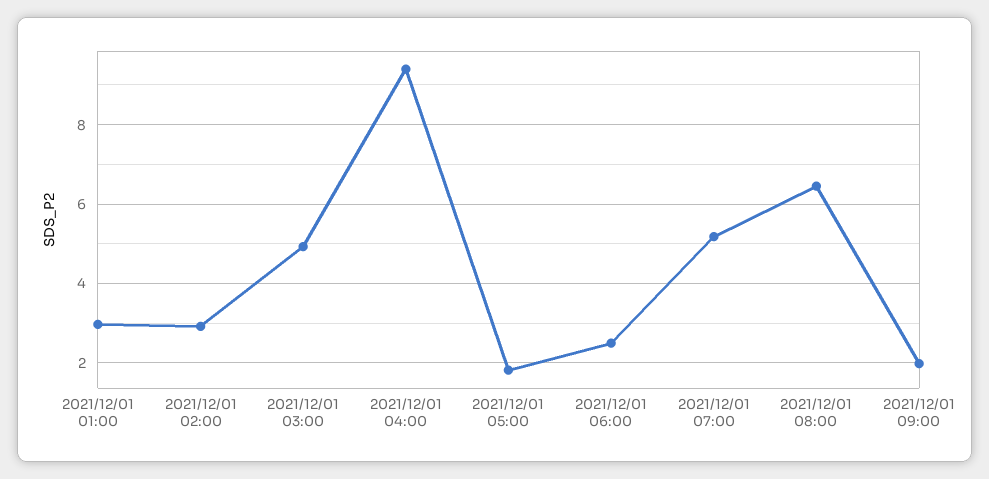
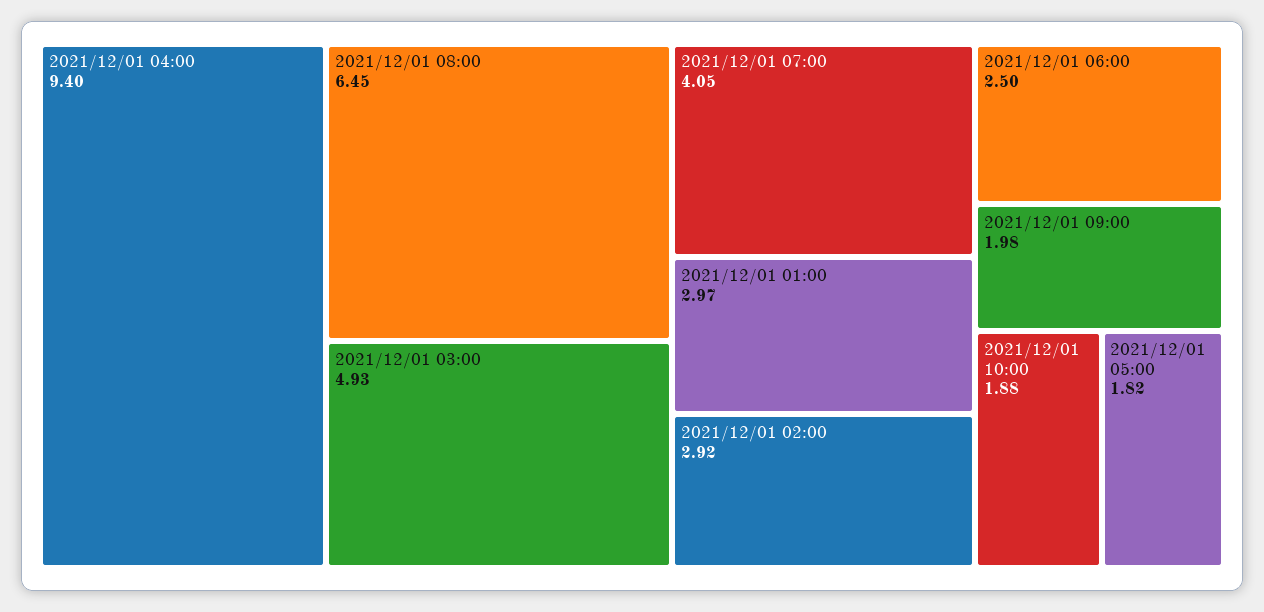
2021/12/01 07:00: 5.2 -> 4.05
2021/12/01 10:00: none -> 1.88

